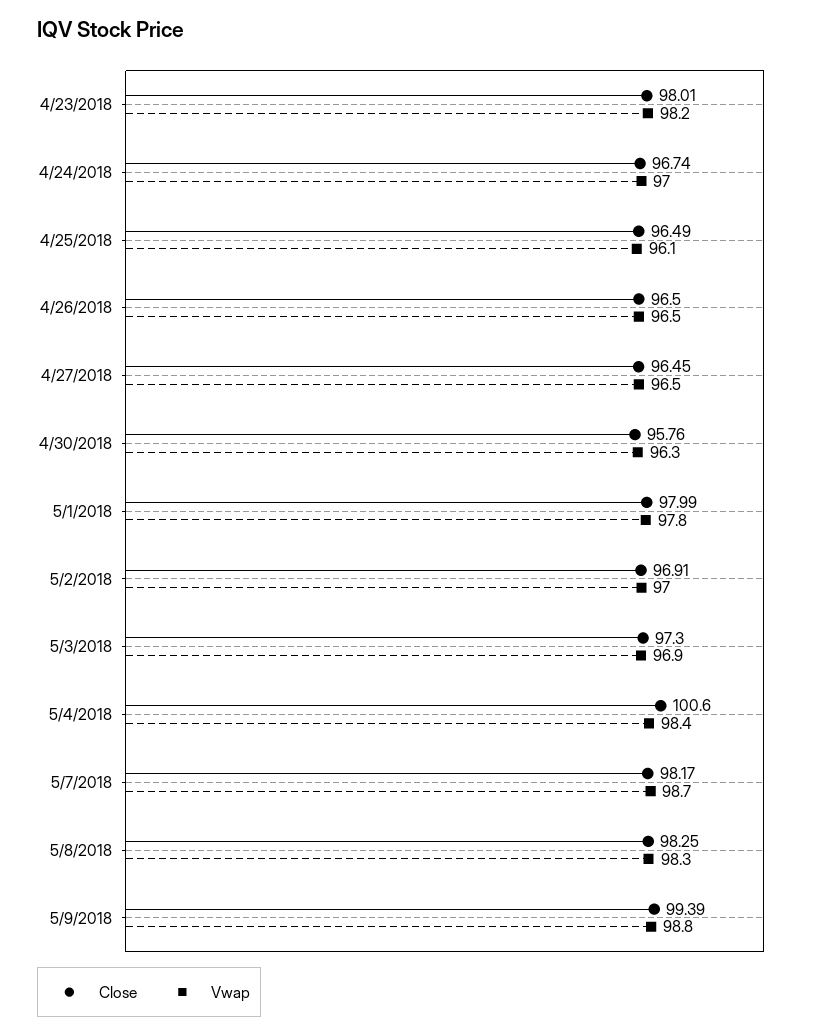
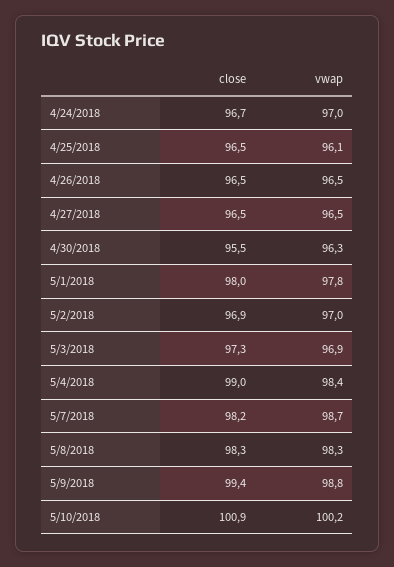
Close, 4/23/2018: 98.01 -> none
Vwap, 4/23/2018: 98.2 -> none
Close, 4/30/2018: 95.76 -> 95.5
Close, 5/4/2018: 100.6 -> 99
Close, 5/10/2018: none -> 100.9
Vwap, 5/10/2018: none -> 100.2

